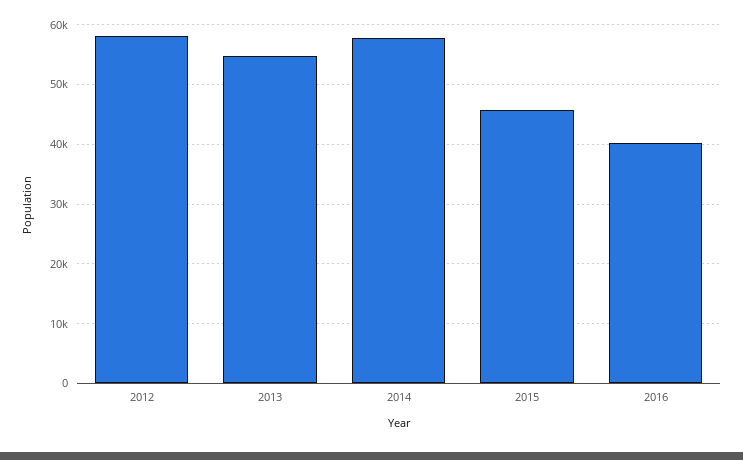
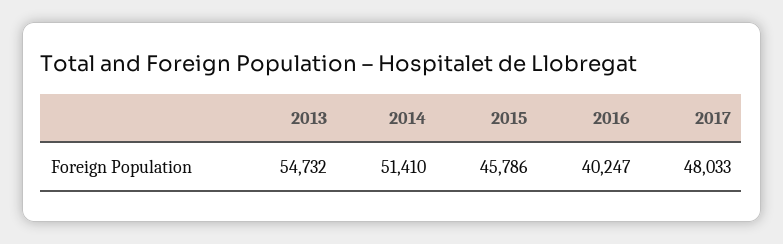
2012: 58000 -> none
2014: 58000 -> 51410
2017: none -> 48033

